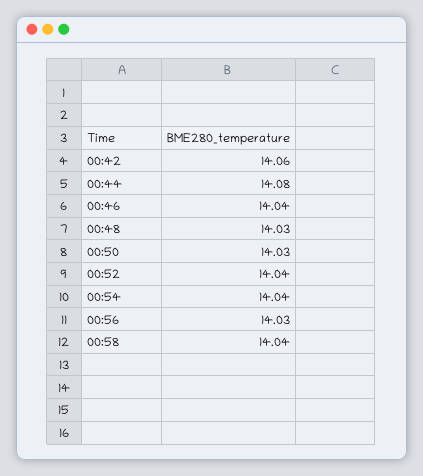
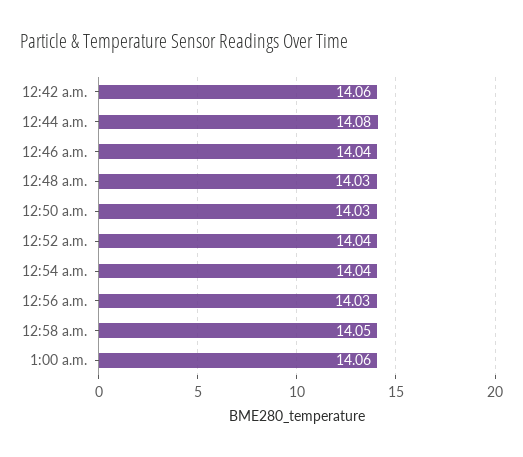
00:58: 14.04 -> 14.05
1:00 a.m.: none -> 14.06

